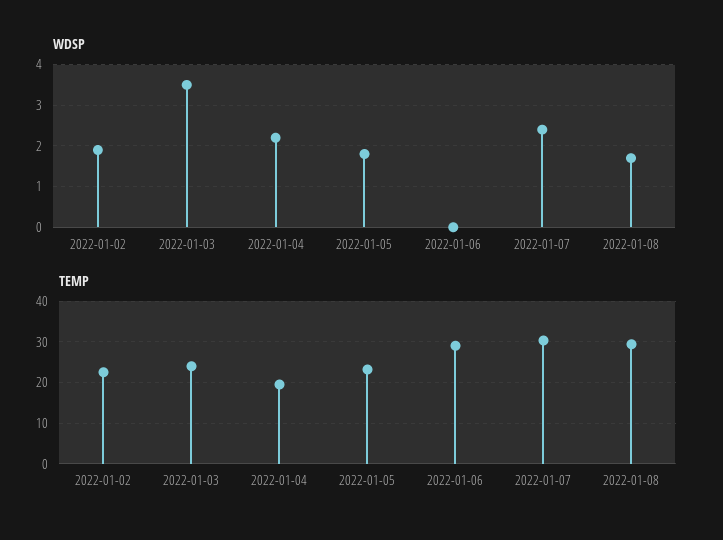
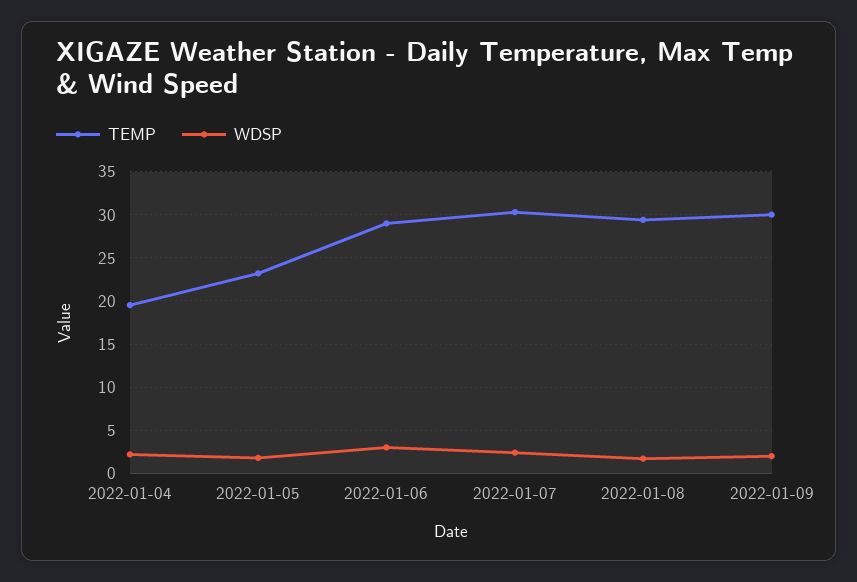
WDSP, 2022-01-02: 2 -> none
WDSP, 2022-01-03: 3.5 -> none
WDSP, 2022-01-06: 0 -> 3
TEMP, 2022-01-02: 22 -> none
TEMP, 2022-01-03: 24 -> none
TEMP, 2022-01-09: none -> 30
WDSP, 2022-01-09: none -> 2

